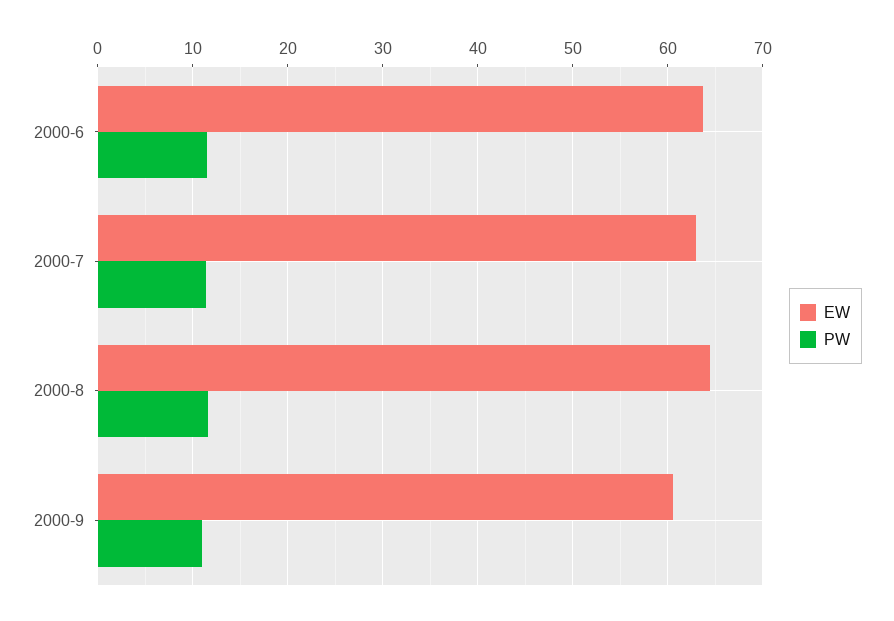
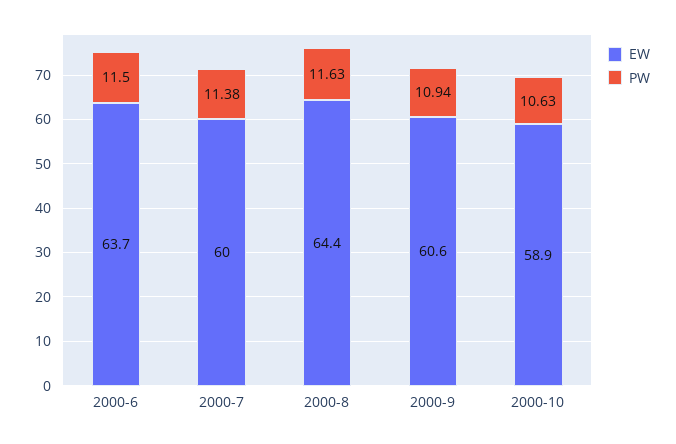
EW, 2000-7: 63 -> 60
EW, 2000-10: none -> 58.9
PW, 2000-10: none -> 10.63

